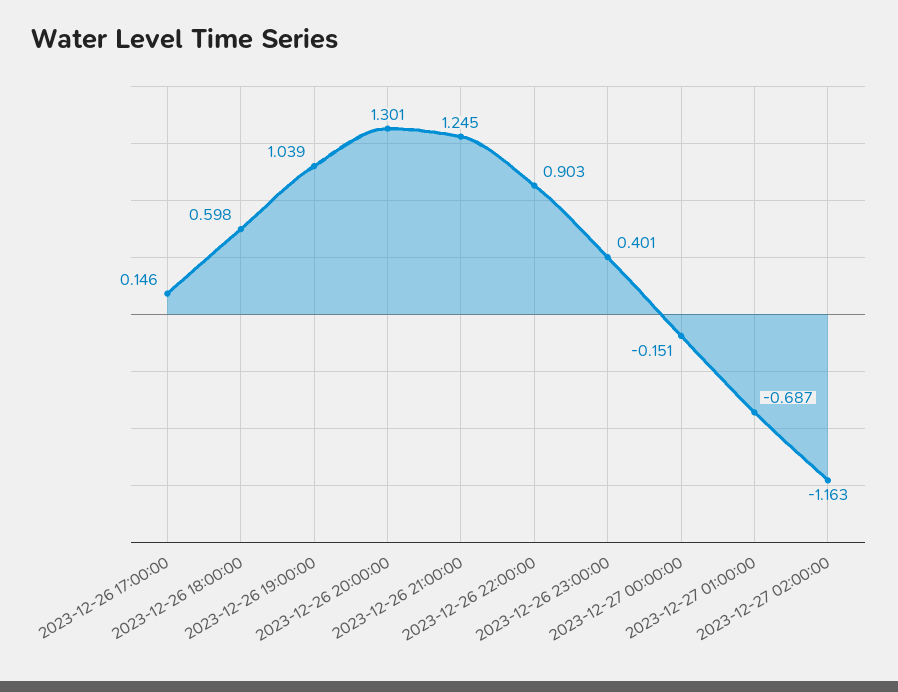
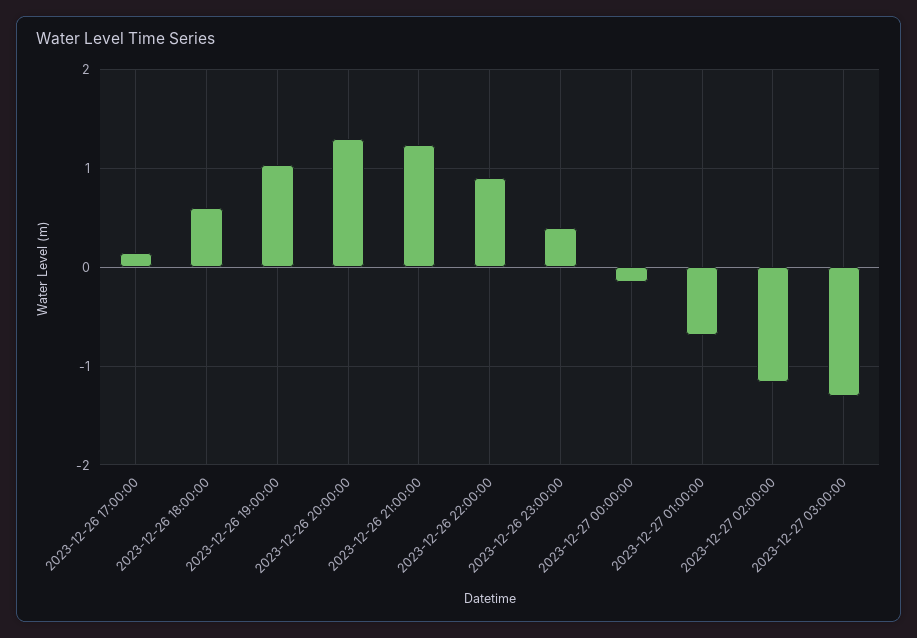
2023-12-27 03:00:00: none -> -1.3

